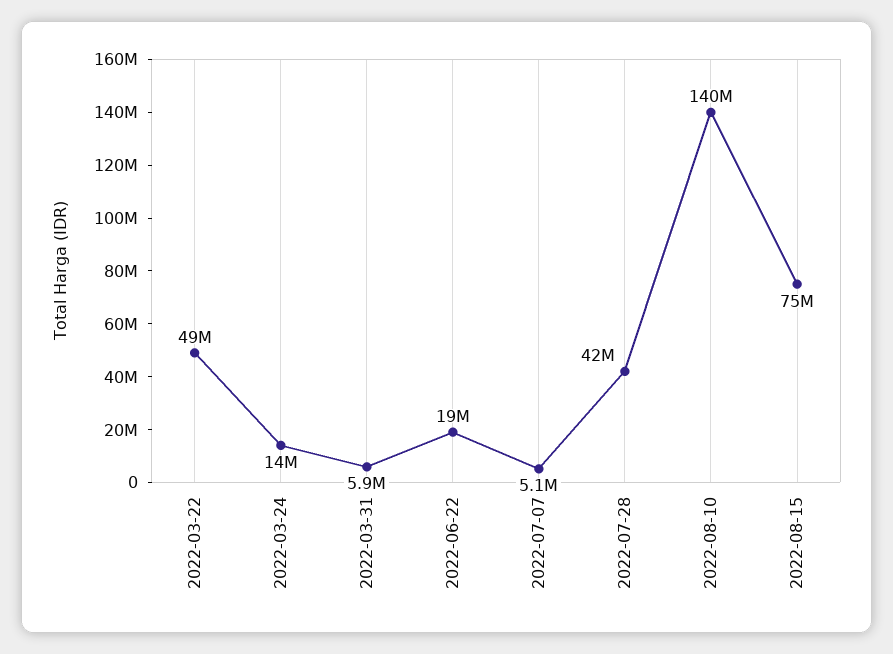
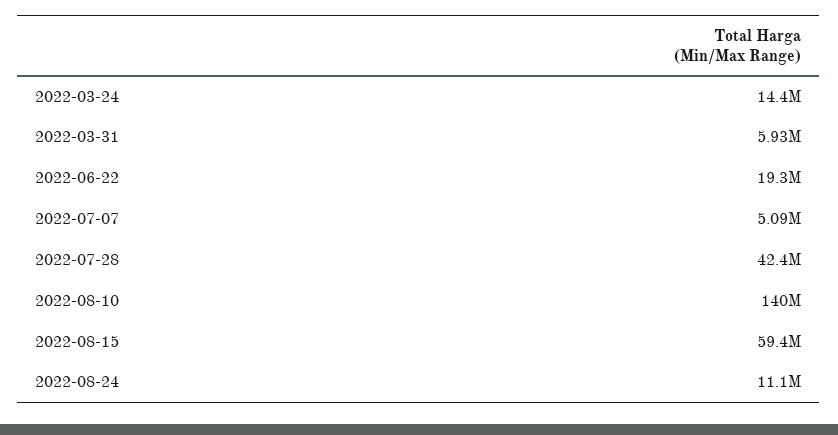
2022-03-22: 49000000 -> none
2022-08-15: 75000000 -> 59400000
2022-08-24: none -> 11100000

